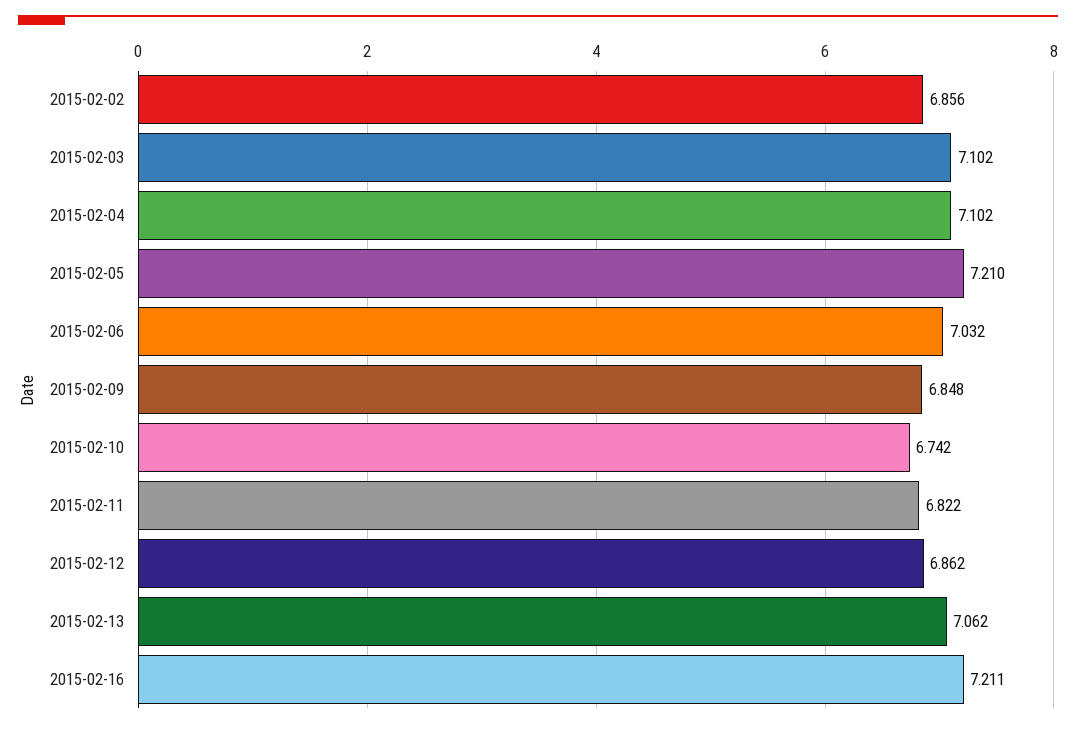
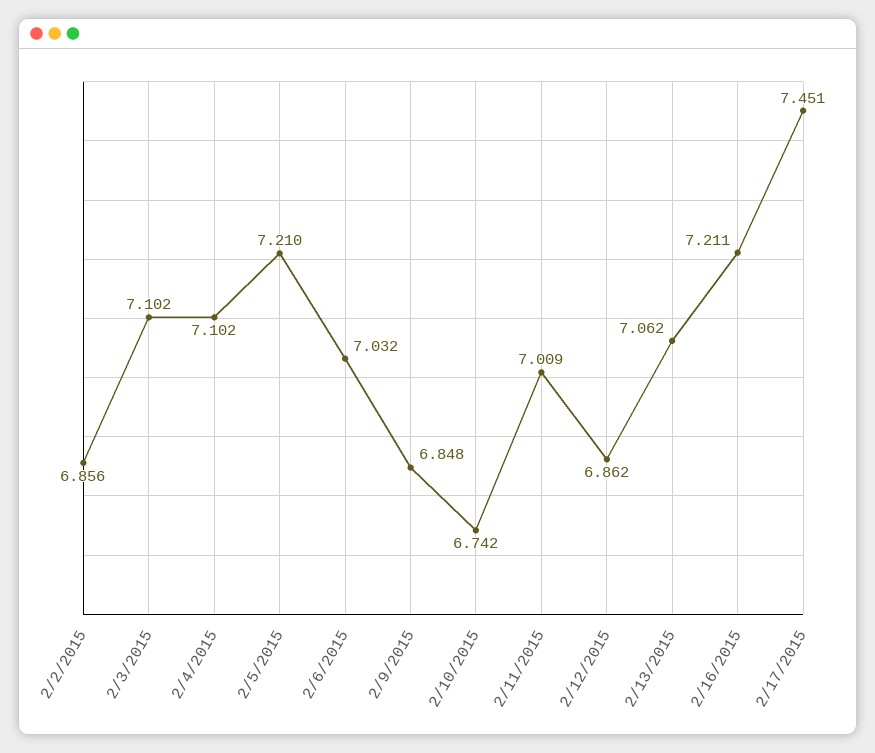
2015-02-11: 6.822 -> 7.009
2/17/2015: none -> 7.451

